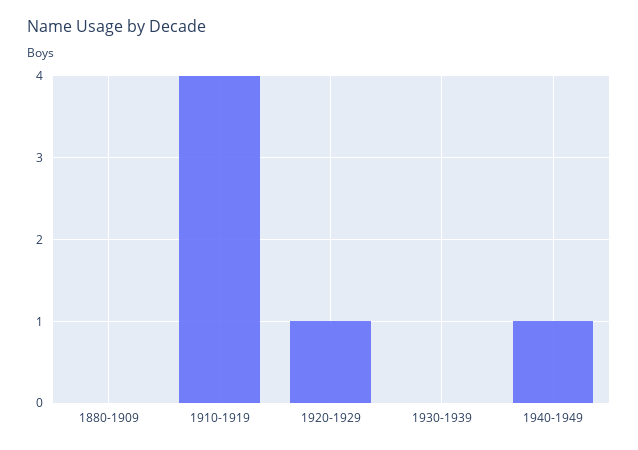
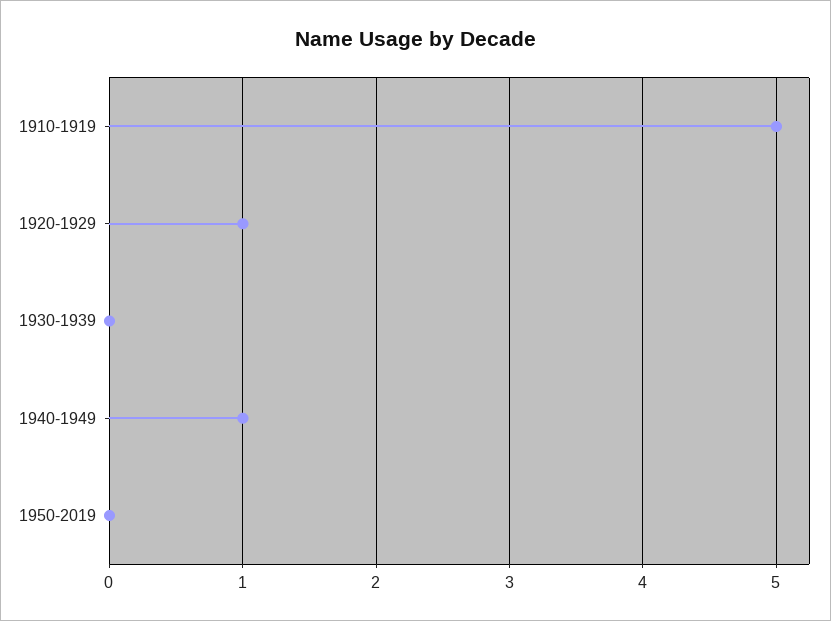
1880-1909: 0 -> none
1910-1919: 4 -> 5
1950-2019: none -> 0

